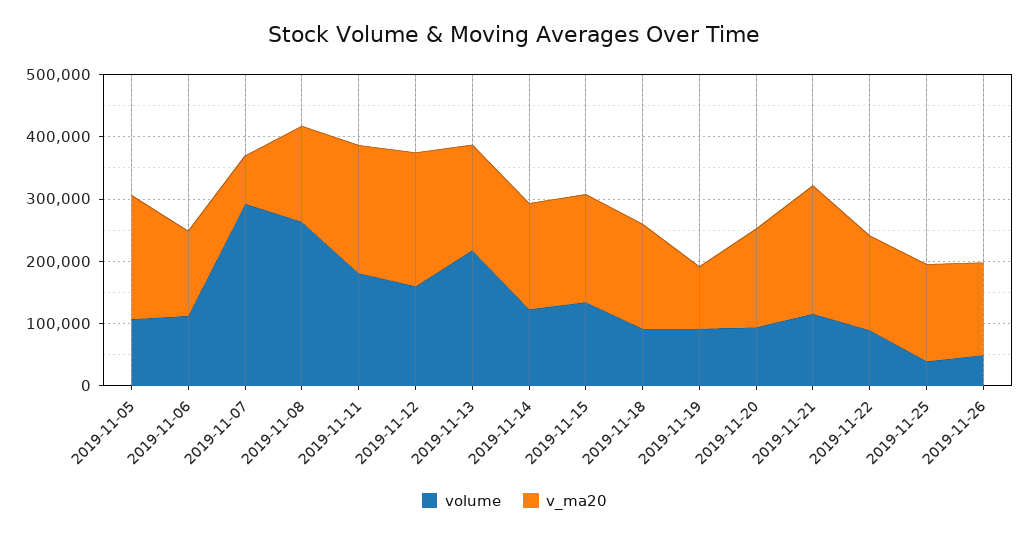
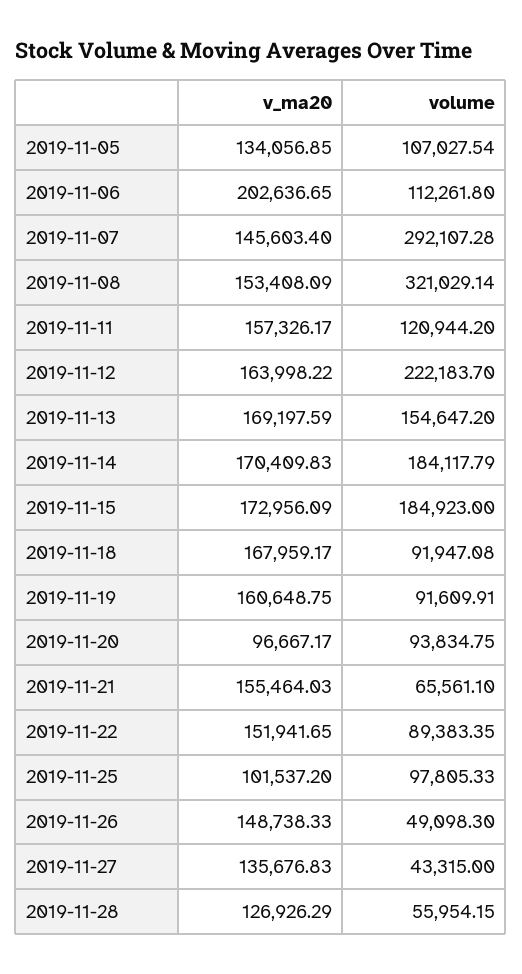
v_ma20, 2019-11-05: 200000 -> 134056.85
v_ma20, 2019-11-06: 140000 -> 202636.65
v_ma20, 2019-11-07: 80000 -> 145603.4
volume, 2019-11-08: 260000 -> 321029.14
volume, 2019-11-11: 180000 -> 120944.2
v_ma20, 2019-11-11: 200000 -> 157326.17
volume, 2019-11-12: 160000 -> 222183.7
v_ma20, 2019-11-12: 220000 -> 163998.22
volume, 2019-11-13: 220000 -> 154647.2
volume, 2019-11-14: 120000 -> 184117.79
volume, 2019-11-15: 140000 -> 184923
v_ma20, 2019-11-19: 100000 -> 160648.75
v_ma20, 2019-11-20: 160000 -> 96667.17
volume, 2019-11-21: 120000 -> 65561.1
v_ma20, 2019-11-21: 200000 -> 155464.03
volume, 2019-11-25: 40000 -> 97805.33
v_ma20, 2019-11-25: 160000 -> 101537.2
v_ma20, 2019-11-27: none -> 135676.83
volume, 2019-11-27: none -> 43315
v_ma20, 2019-11-28: none -> 126926.29
volume, 2019-11-28: none -> 55954.15

